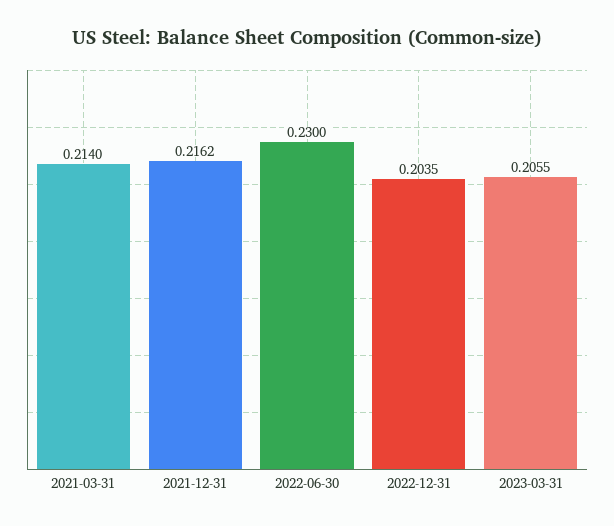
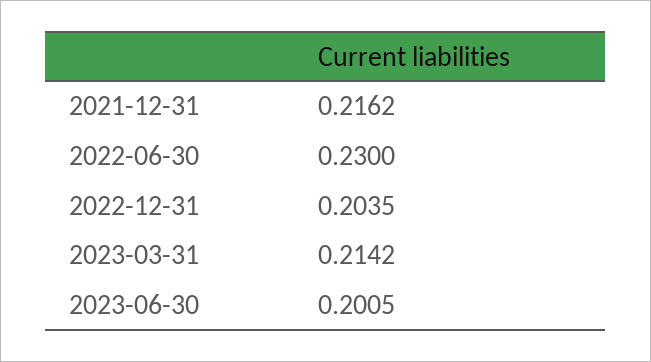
2021-03-31: 0.214 -> none
2023-03-31: 0.2055 -> 0.2142
2023-06-30: none -> 0.2005

